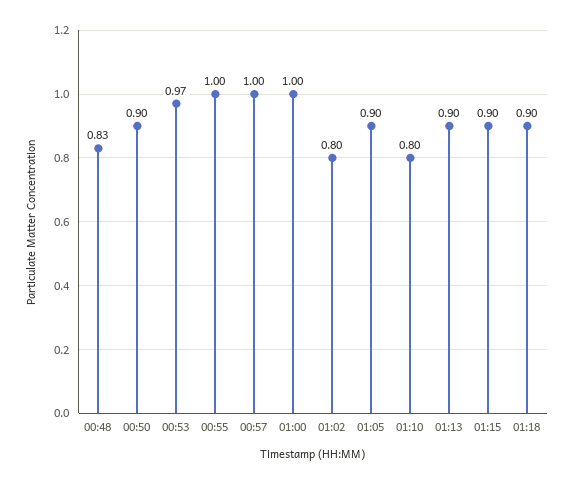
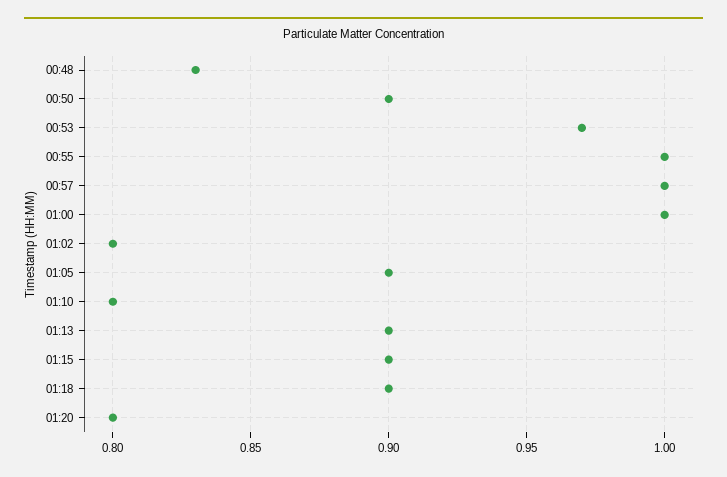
01:20: none -> 0.8

